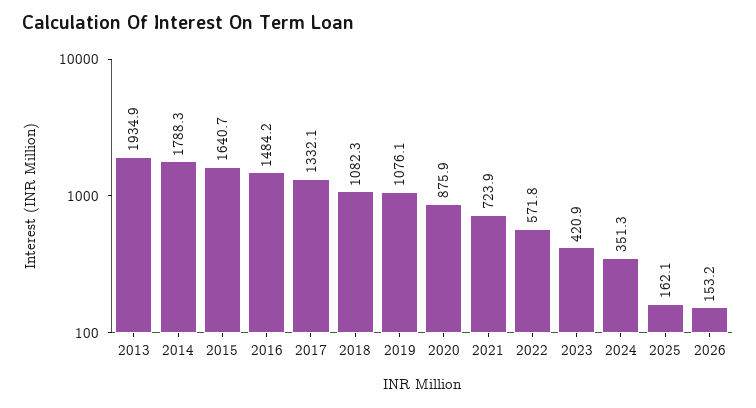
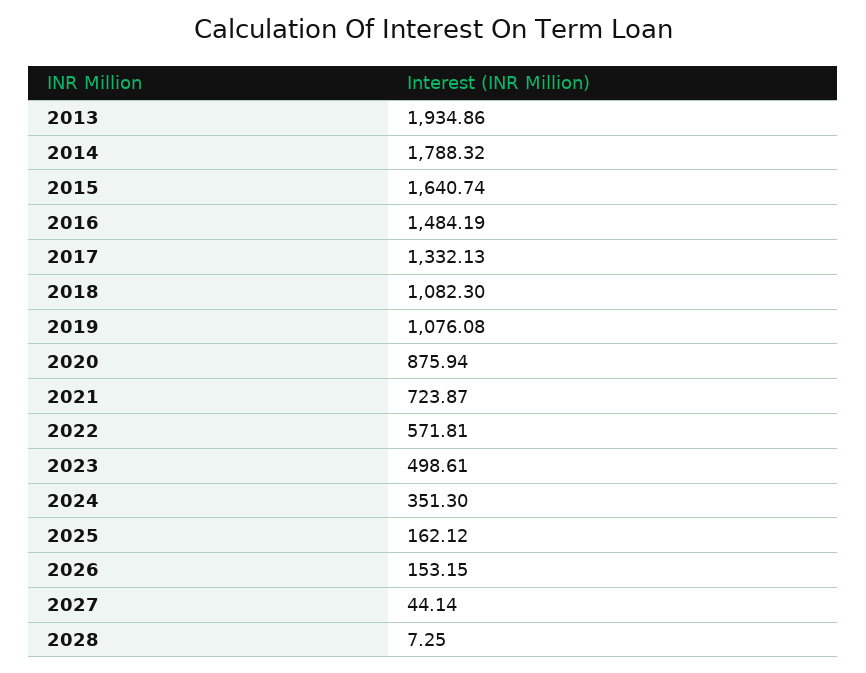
2023: 420.9 -> 498.61
2027: none -> 44.14
2028: none -> 7.25

